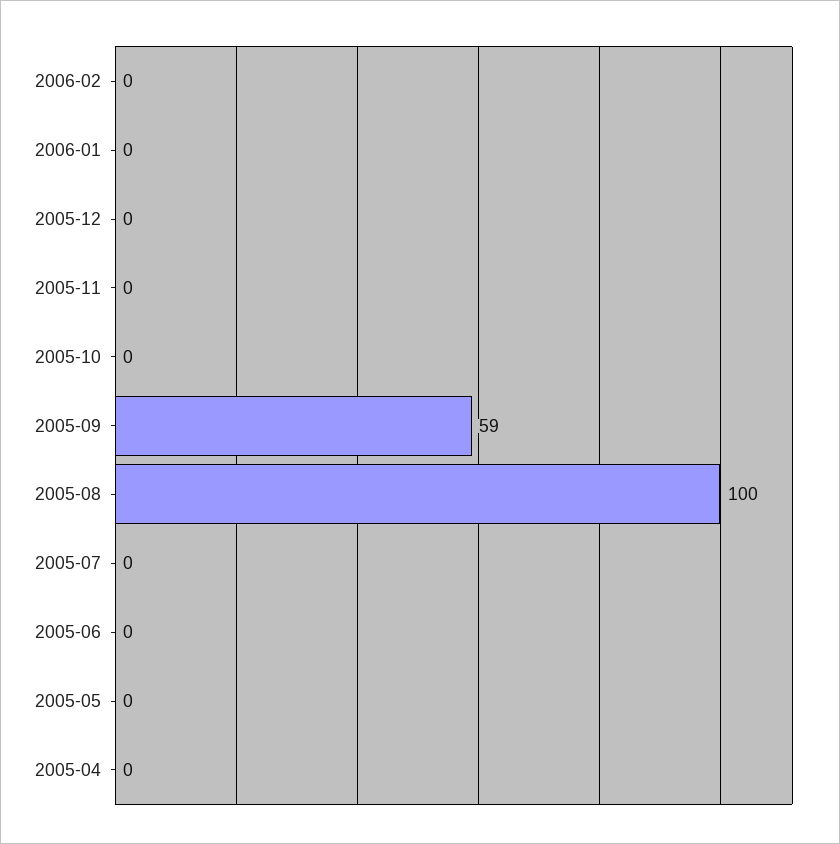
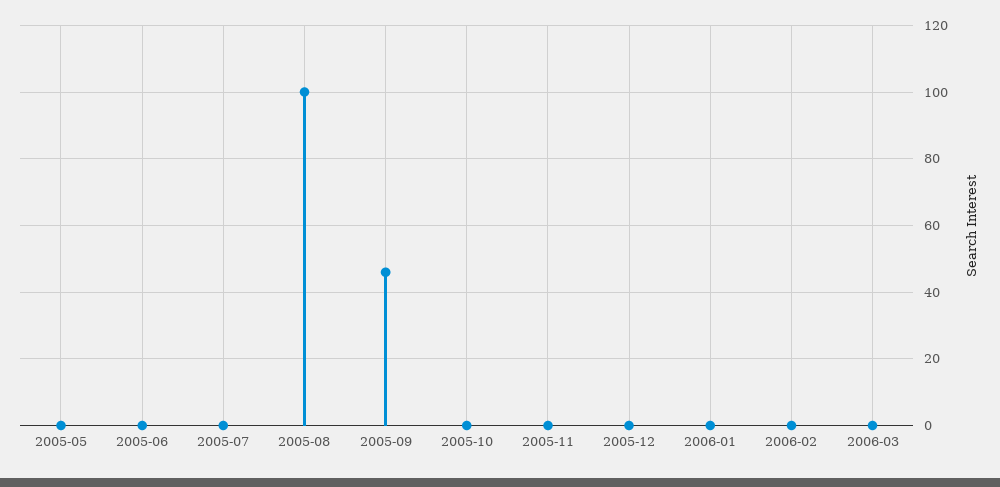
2005-09: 59 -> 45
2005-04: 0 -> none
2006-03: none -> 0

